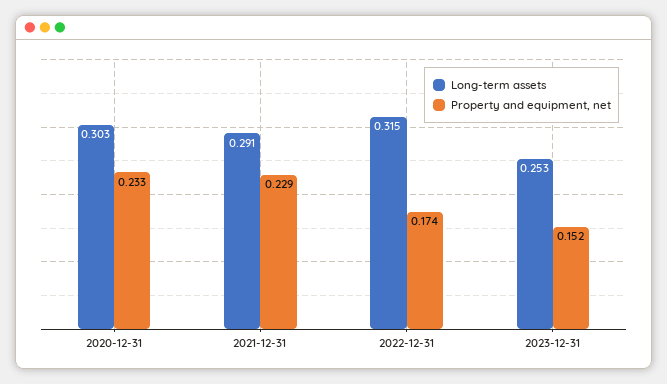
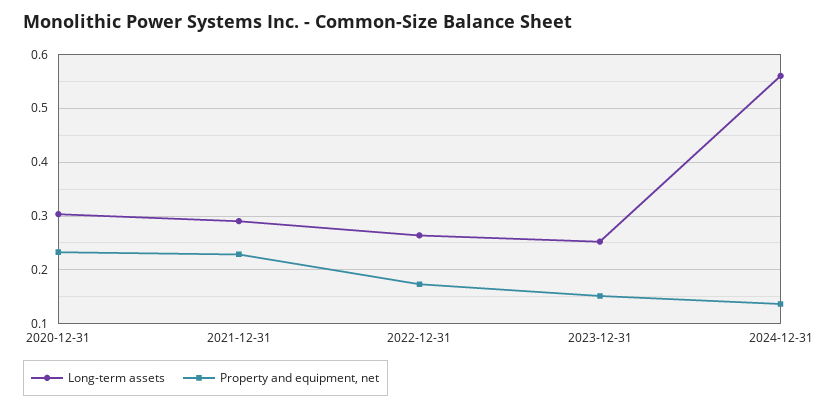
Long-term assets, 2022-12-31: 0.315 -> 0.26
Long-term assets, 2024-12-31: none -> 0.56
Property and equipment, net, 2024-12-31: none -> 0.14

